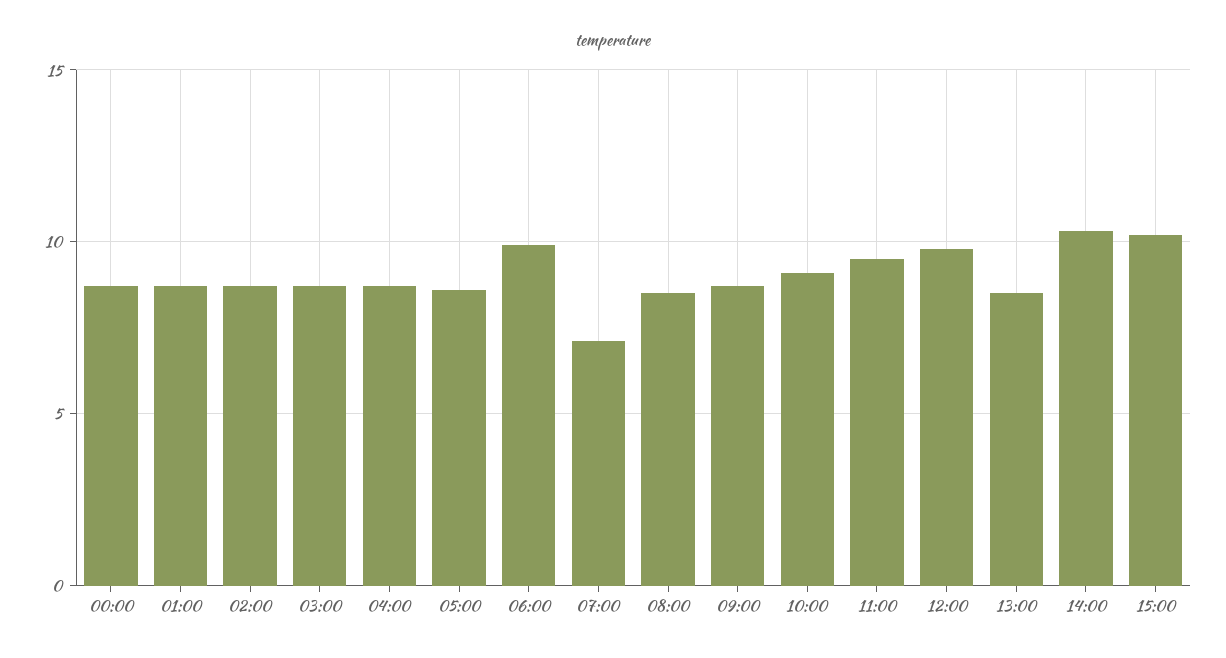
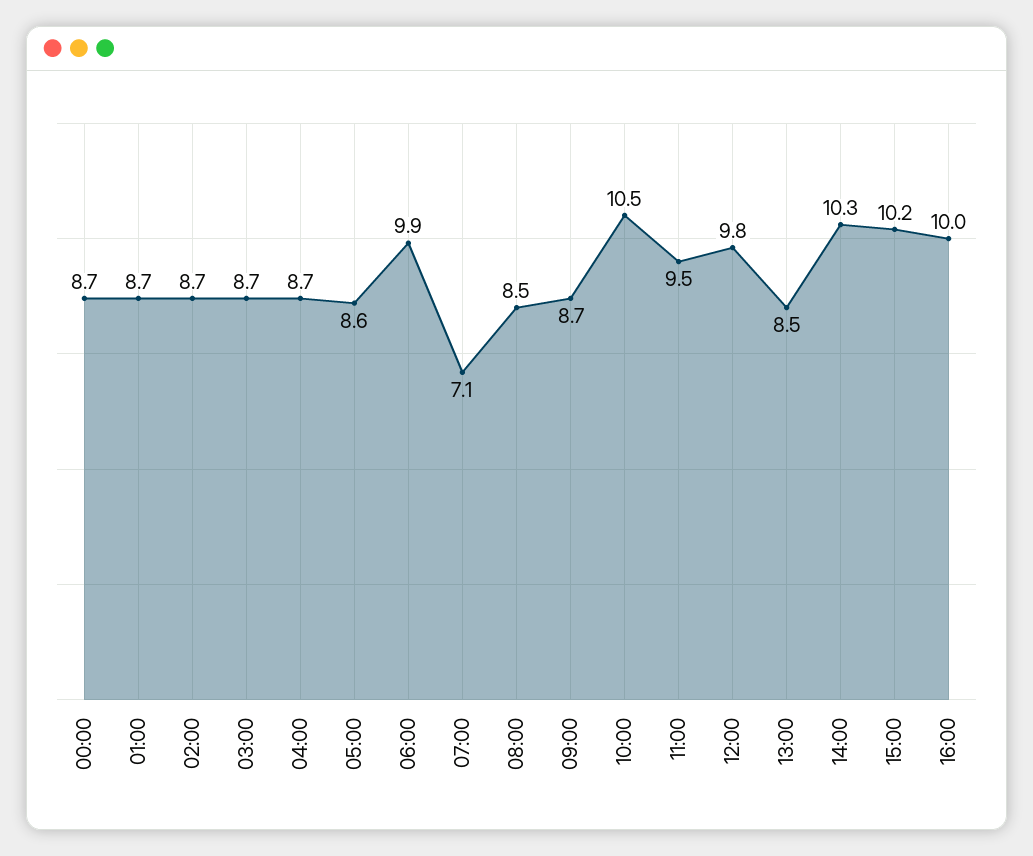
10:00: 9 -> 10.5
16:00: none -> 10

